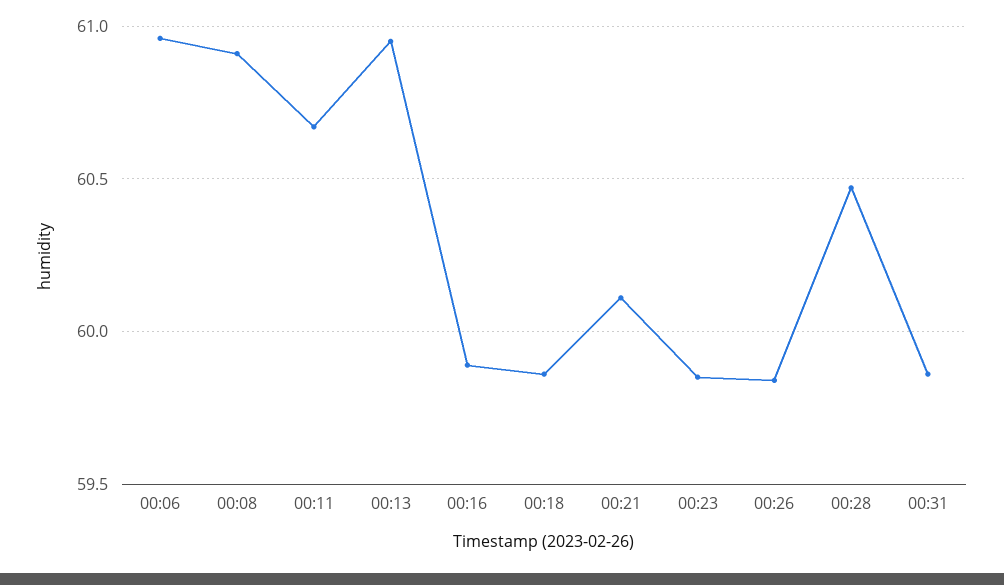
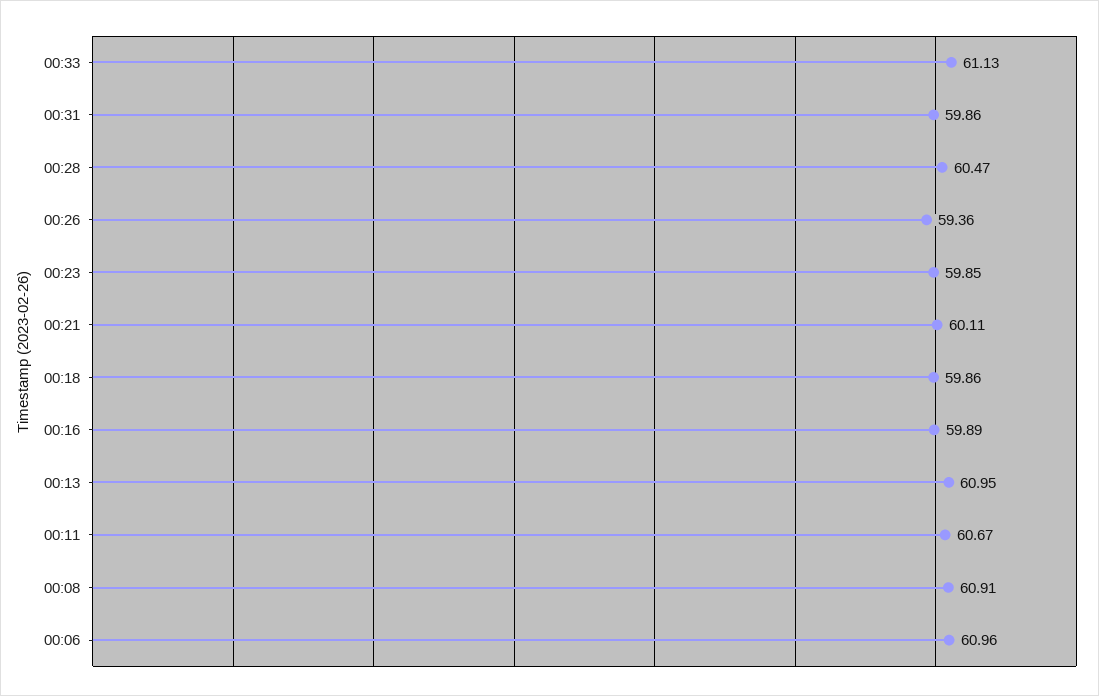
00:26: 59.85 -> 59.36
00:33: none -> 61.13

